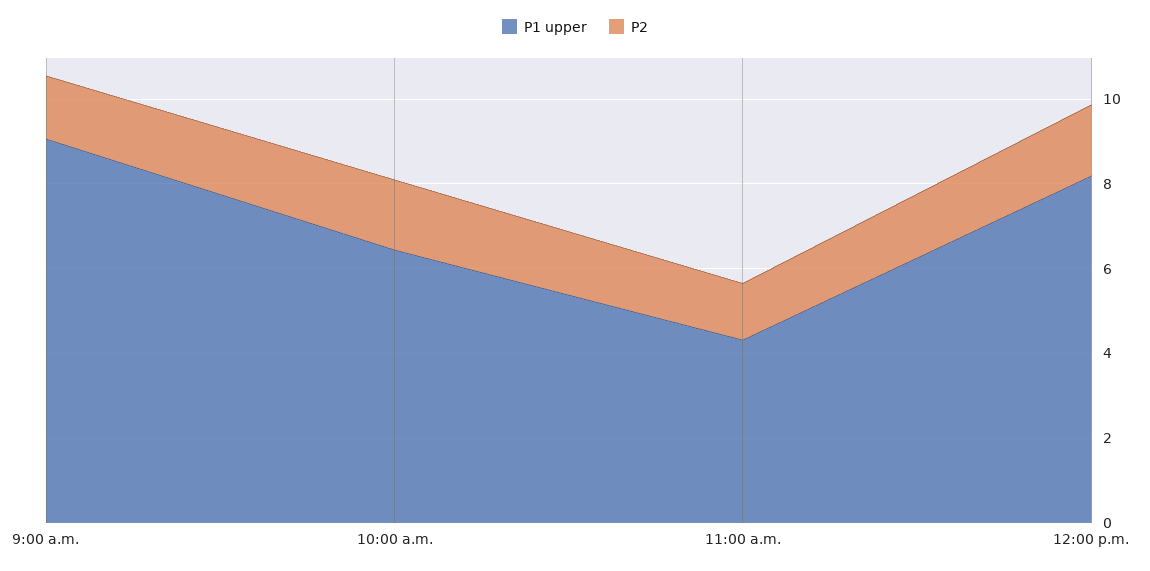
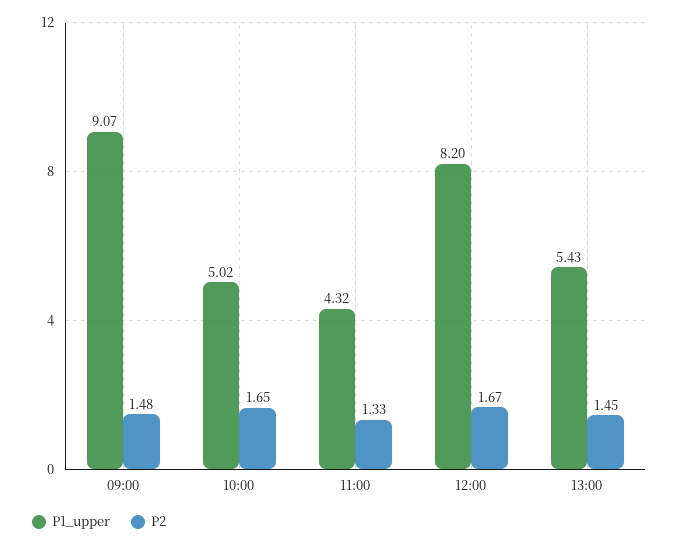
P1 upper, 10:00 a.m.: 6.5 -> 5.02
P1 upper, 13:00: none -> 5.43
P2, 13:00: none -> 1.45

